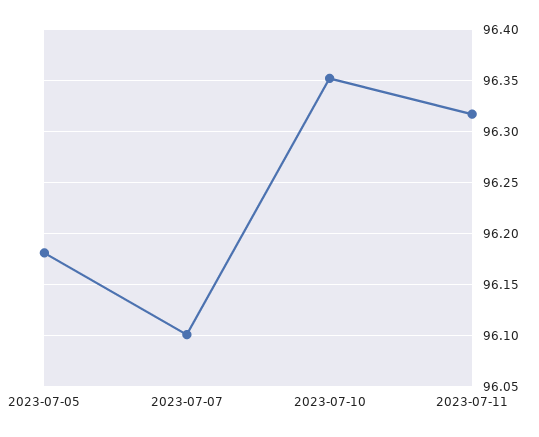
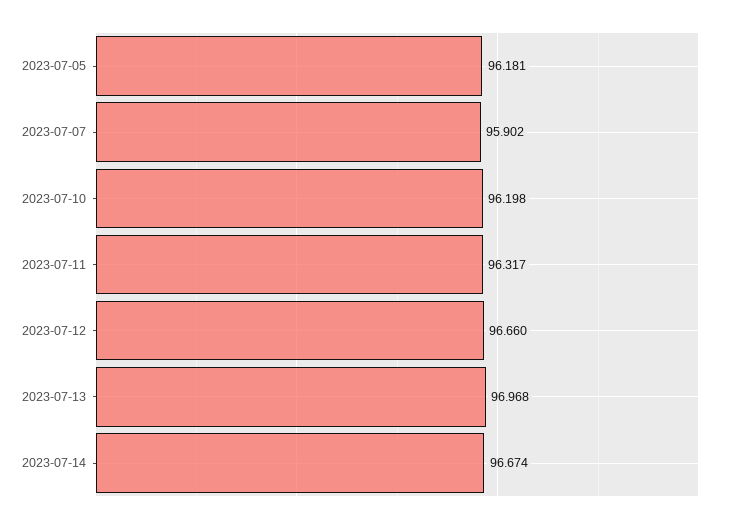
2023-07-07: 96.1 -> 95.902
2023-07-10: 96.35 -> 96.198
2023-07-12: none -> 96.66
2023-07-13: none -> 96.968
2023-07-14: none -> 96.674

